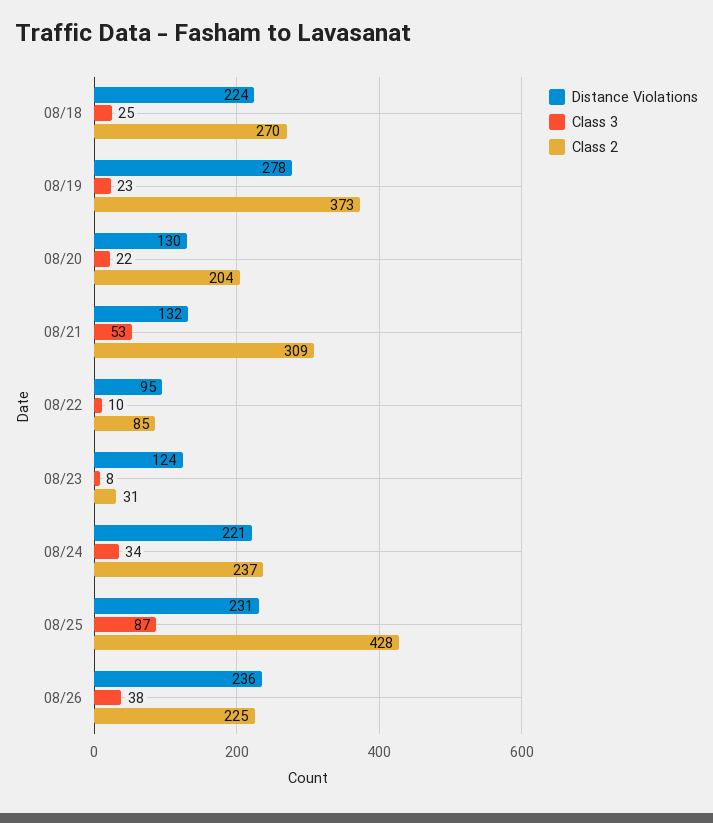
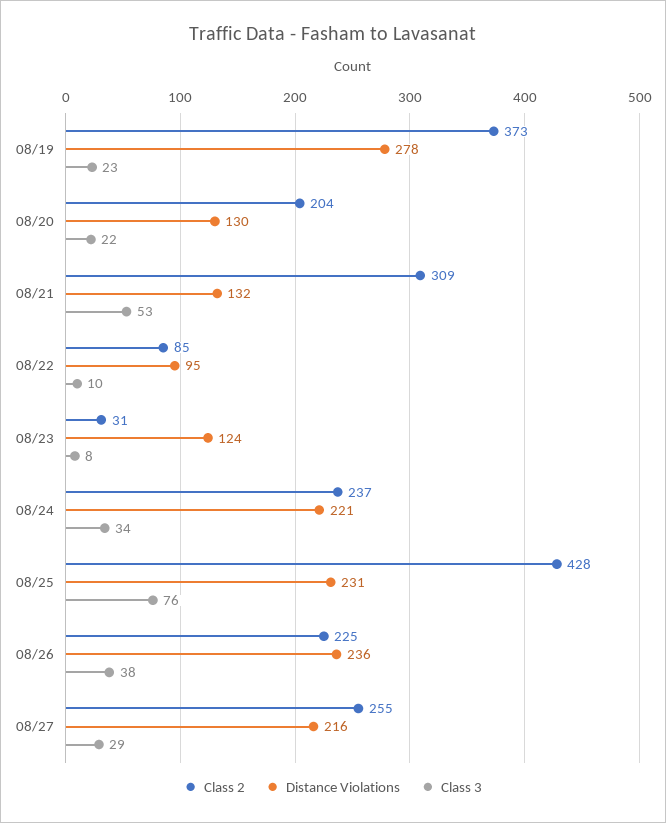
Distance Violations, 08/18: 224 -> none
Class 3, 08/18: 25 -> none
Class 2, 08/18: 270 -> none
Class 3, 08/25: 87 -> 76
Class 2, 08/27: none -> 255
Distance Violations, 08/27: none -> 216
Class 3, 08/27: none -> 29

